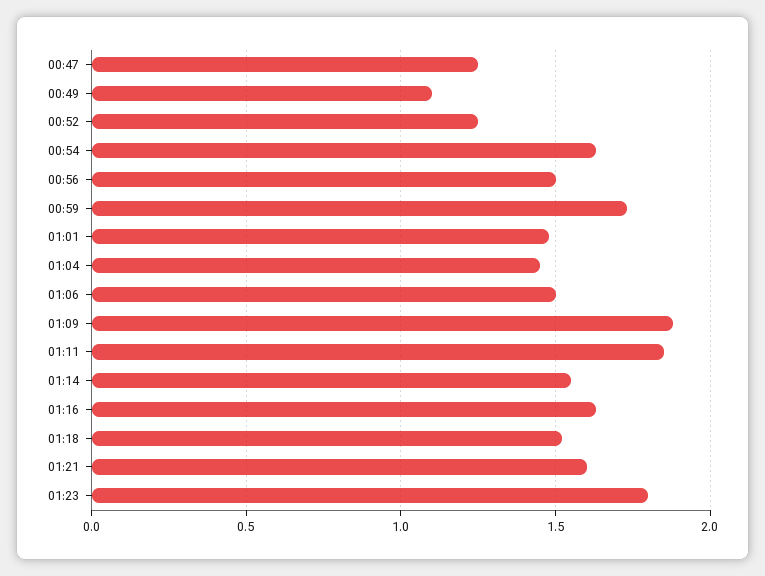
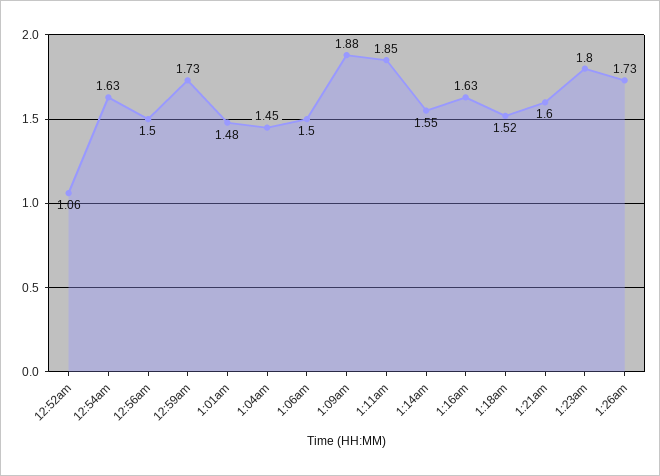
00:47: 1.25 -> none
00:49: 1.1 -> none
00:52: 1.25 -> 1.06
1:26am: none -> 1.73

